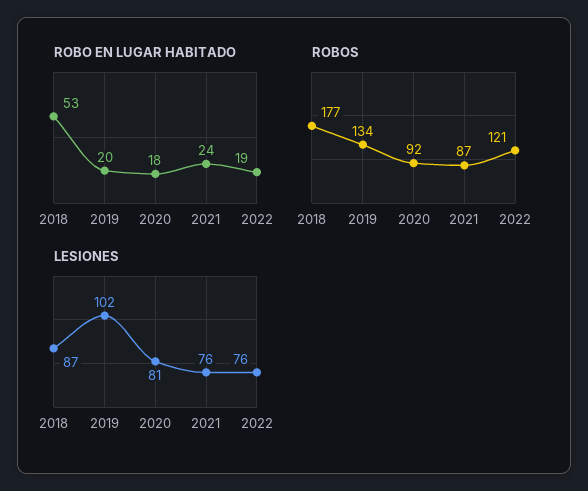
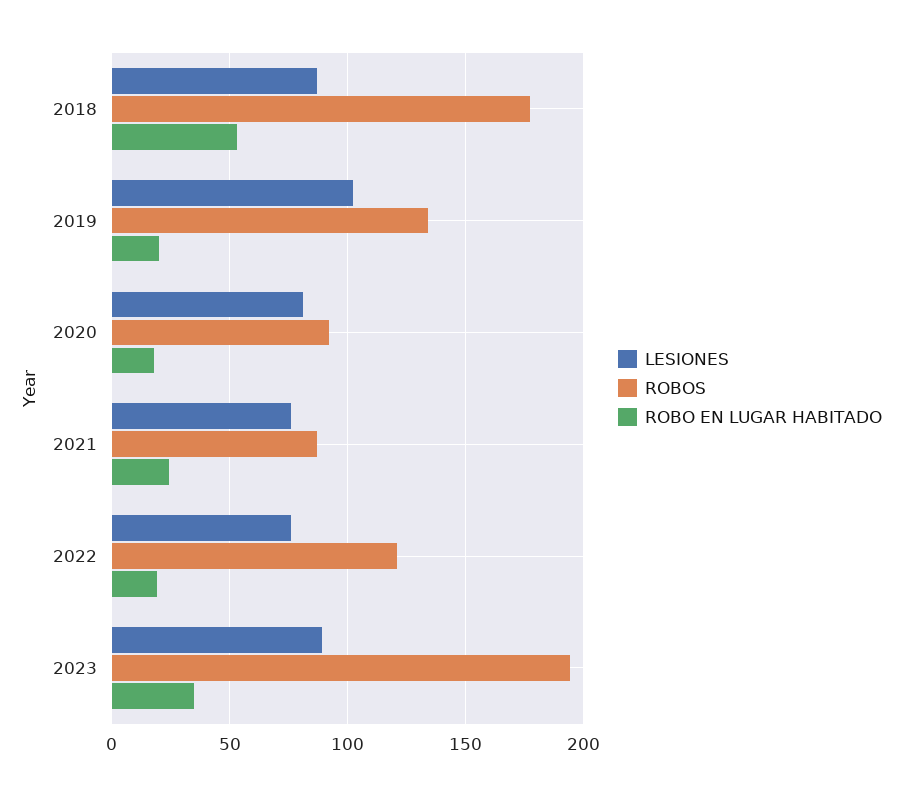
LESIONES, 2023: none -> 90
ROBOS, 2023: none -> 195
ROBO EN LUGAR HABITADO, 2023: none -> 35

